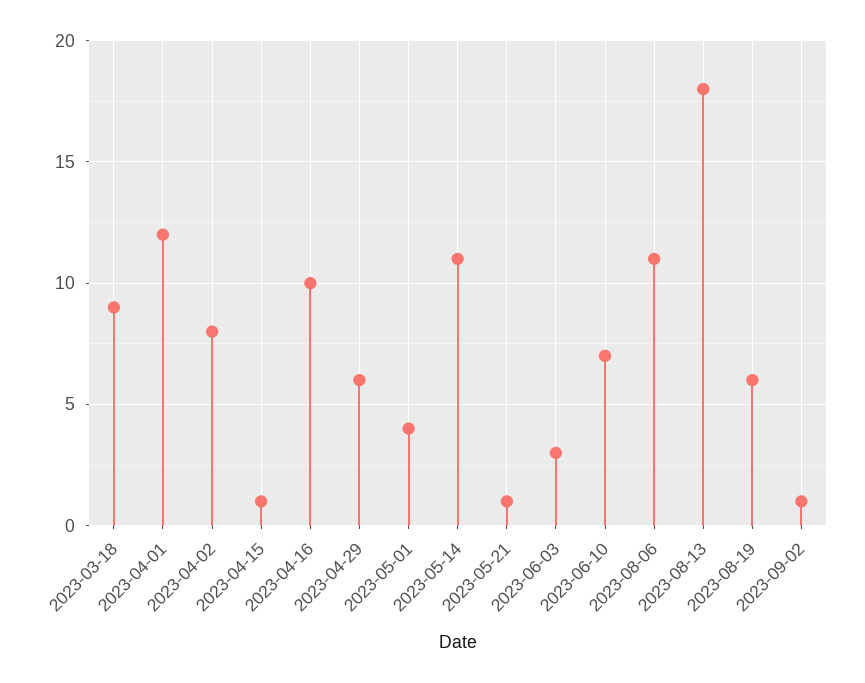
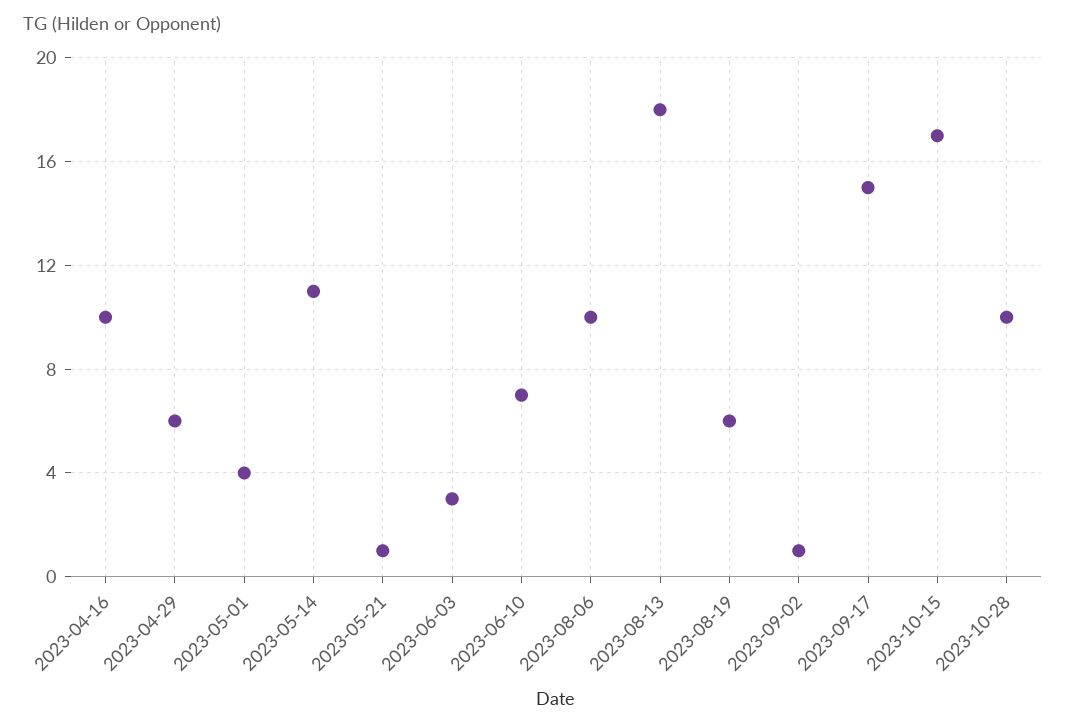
2023-03-18: 9 -> none
2023-04-01: 12 -> none
2023-04-02: 8 -> none
2023-04-15: 1 -> none
2023-08-06: 11 -> 10
2023-09-17: none -> 15
2023-10-15: none -> 17
2023-10-28: none -> 10

